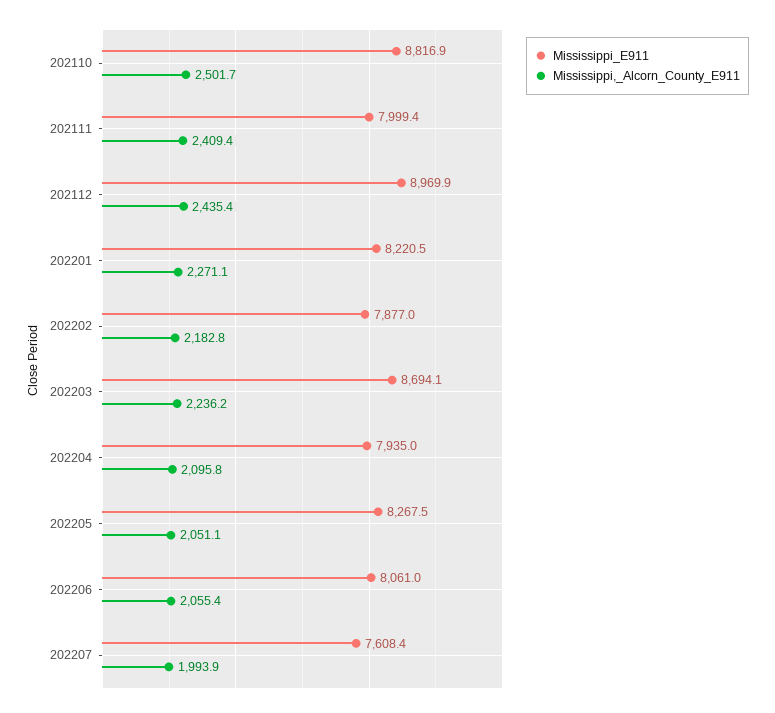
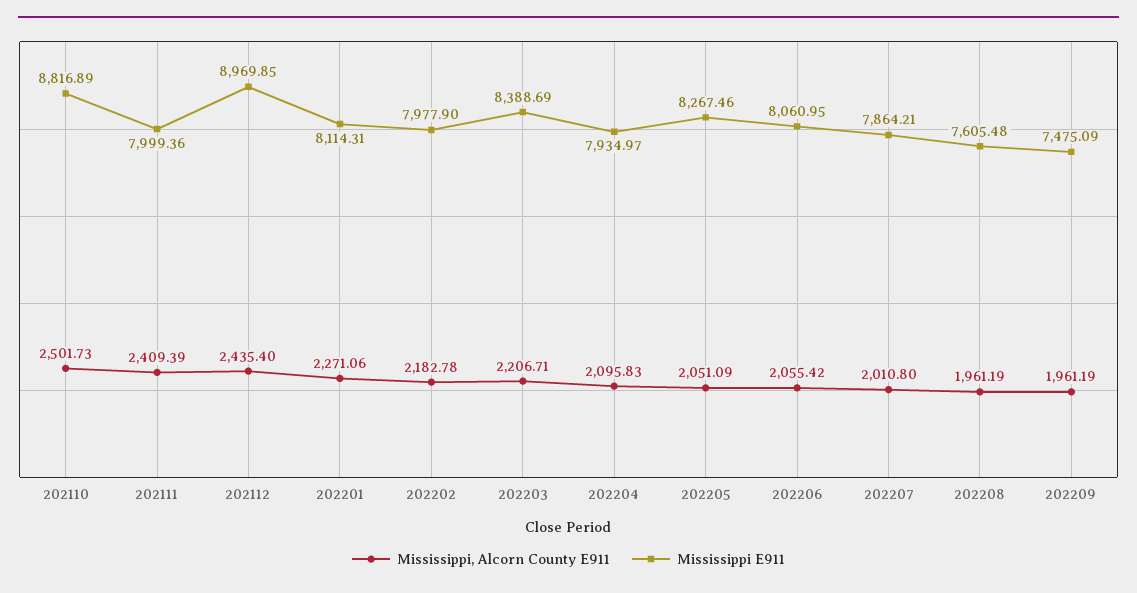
Mississippi_E911, 202201: 8220.5 -> 8114.31
Mississippi_E911, 202202: 7877 -> 7977.9
Mississippi_E911, 202203: 8694.1 -> 8388.69
Mississippi,_Alcorn_County_E911, 202203: 2236.2 -> 2206.71
Mississippi_E911, 202207: 7608.4 -> 7864.21
Mississippi,_Alcorn_County_E911, 202207: 1993.9 -> 2010.8
Mississippi,_Alcorn_County_E911, 202208: none -> 1961.19
Mississippi_E911, 202208: none -> 7605.48
Mississippi,_Alcorn_County_E911, 202209: none -> 1961.19
Mississippi_E911, 202209: none -> 7475.09

